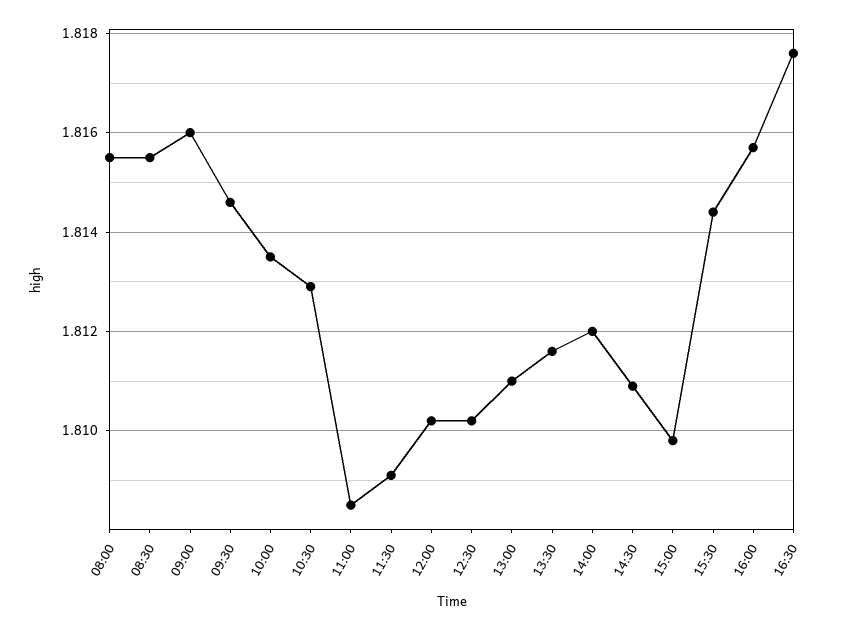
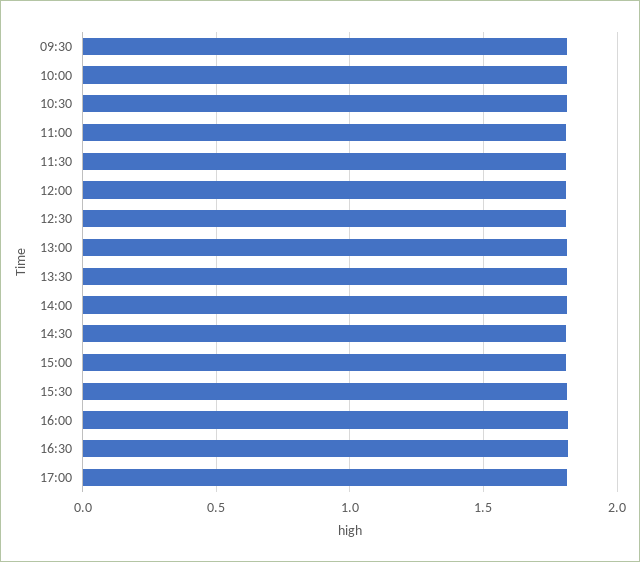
08:00: 1.8155 -> none
08:30: 1.8155 -> none
09:00: 1.816 -> none
17:00: none -> 1.8

